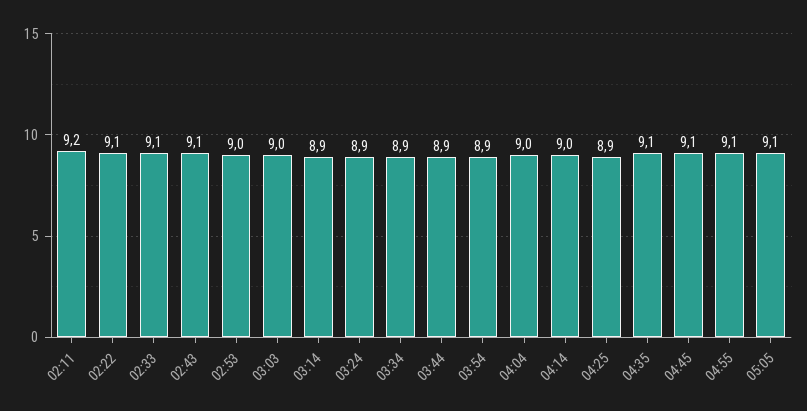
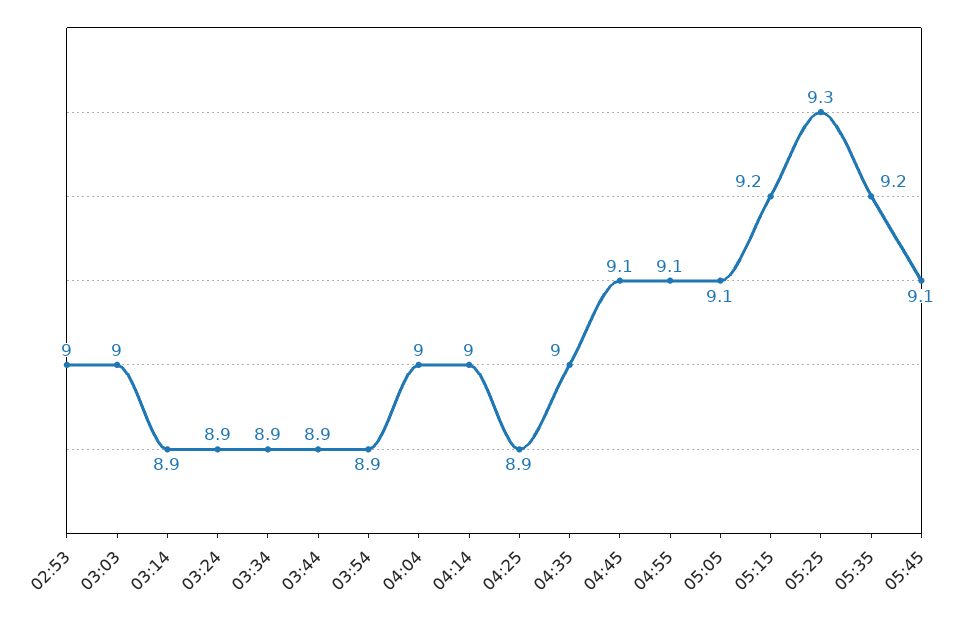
02:11: 9.2 -> none
02:22: 9.1 -> none
02:33: 9.1 -> none
02:43: 9.1 -> none
04:35: 9.1 -> 9
05:15: none -> 9.2
05:25: none -> 9.3
05:35: none -> 9.2
05:45: none -> 9.1

